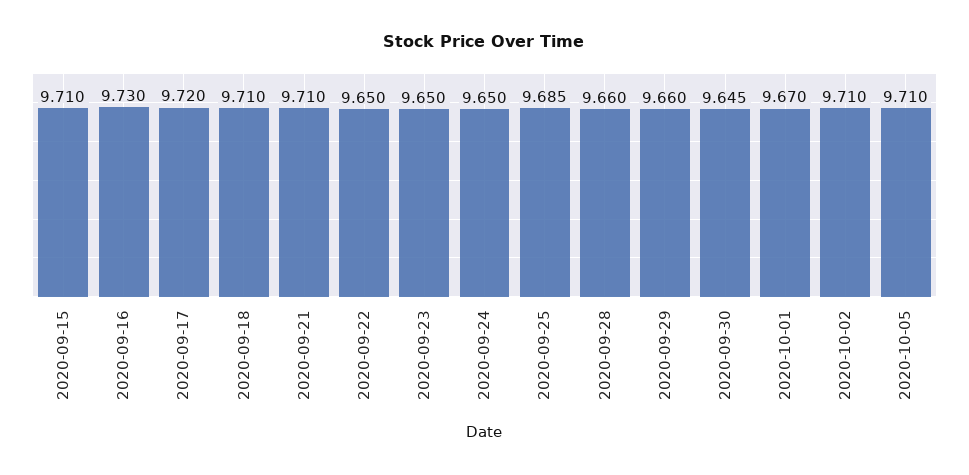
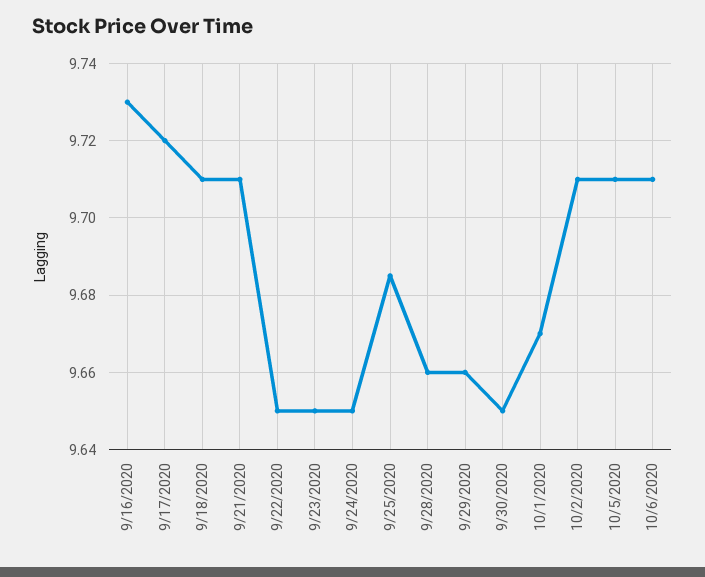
2020-09-15: 9.71 -> none
2020-09-30: 9.645 -> 9.65
10/6/2020: none -> 9.71

